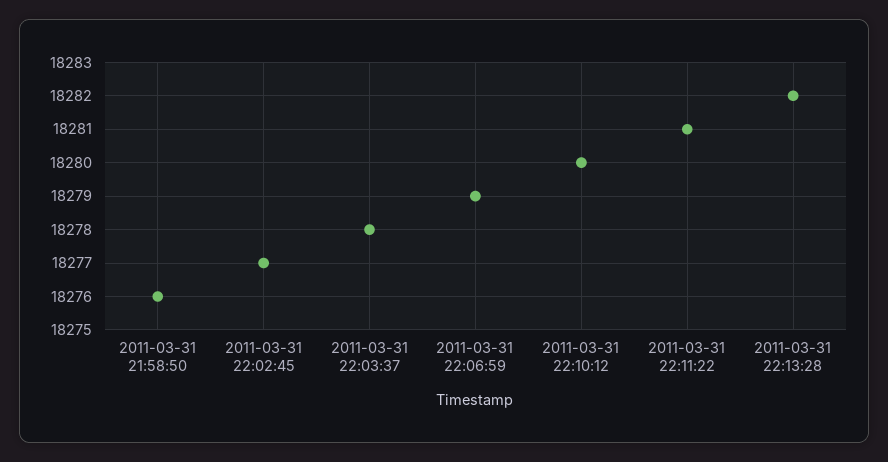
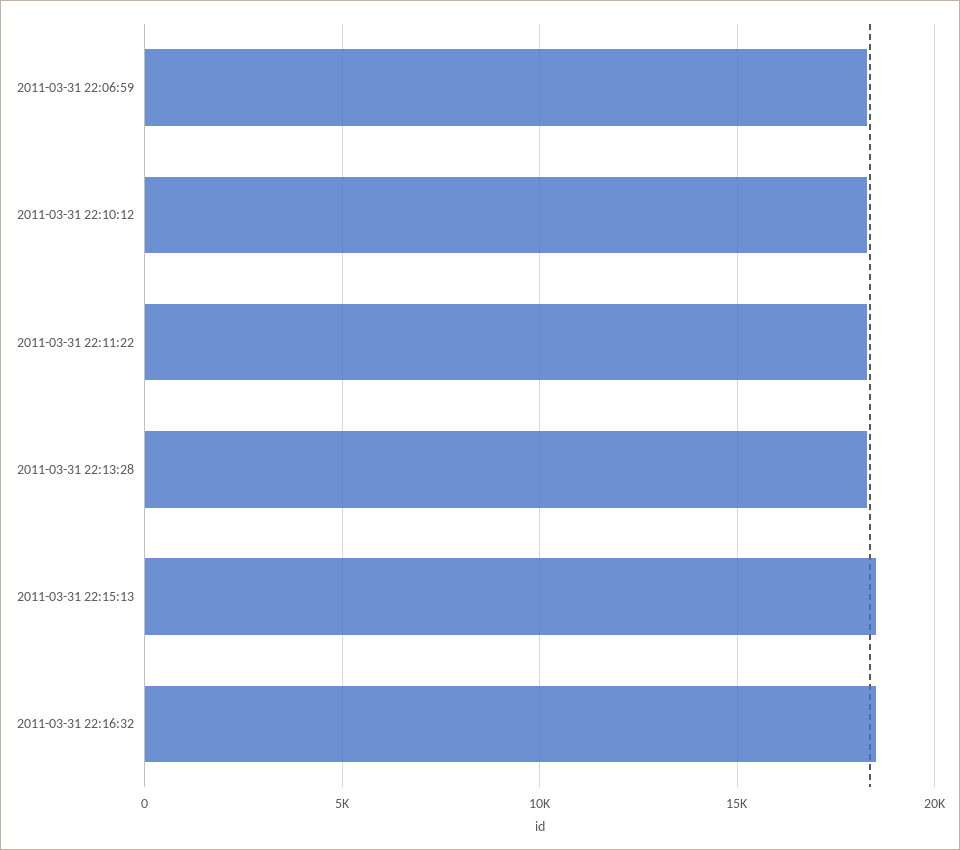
2011-03-31 21:58:50: 18276 -> none
2011-03-31 22:02:45: 18277 -> none
2011-03-31 22:03:37: 18278 -> none
2011-03-31 22:15:13: none -> 18500
2011-03-31 22:16:32: none -> 18500

